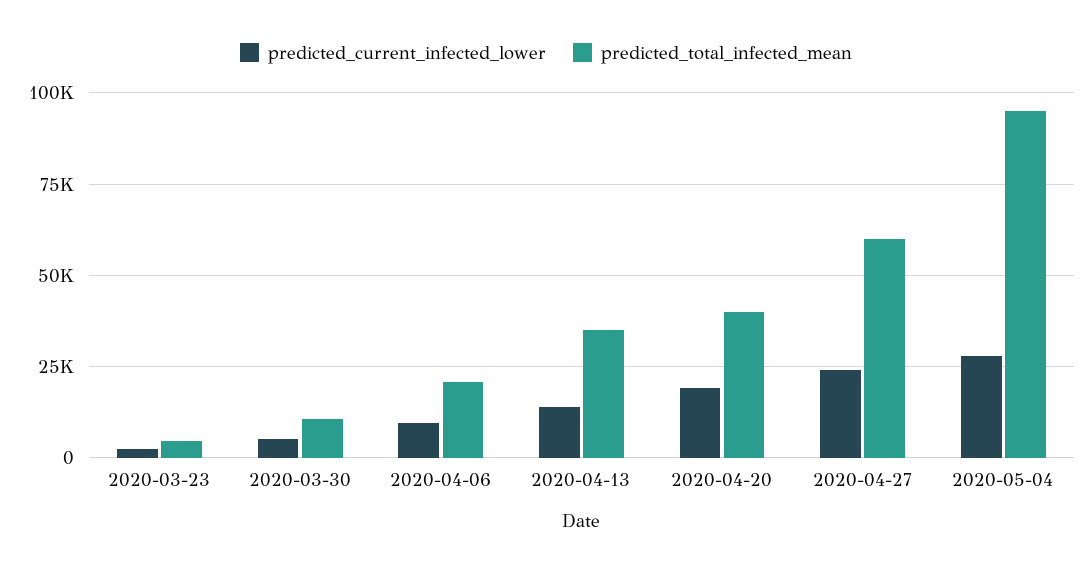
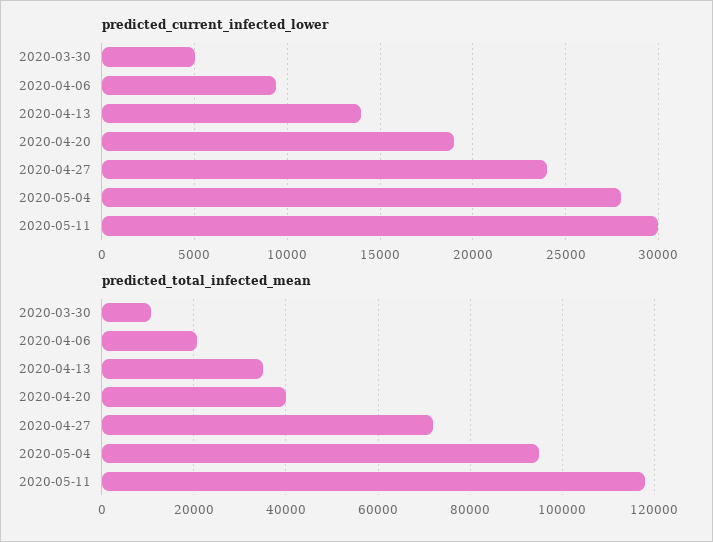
predicted_current_infected_lower, 2020-03-23: 2500 -> none
predicted_total_infected_mean, 2020-03-23: 5000 -> none
predicted_total_infected_mean, 2020-04-27: 60000 -> 72000
predicted_current_infected_lower, 2020-05-11: none -> 30000
predicted_total_infected_mean, 2020-05-11: none -> 118000

